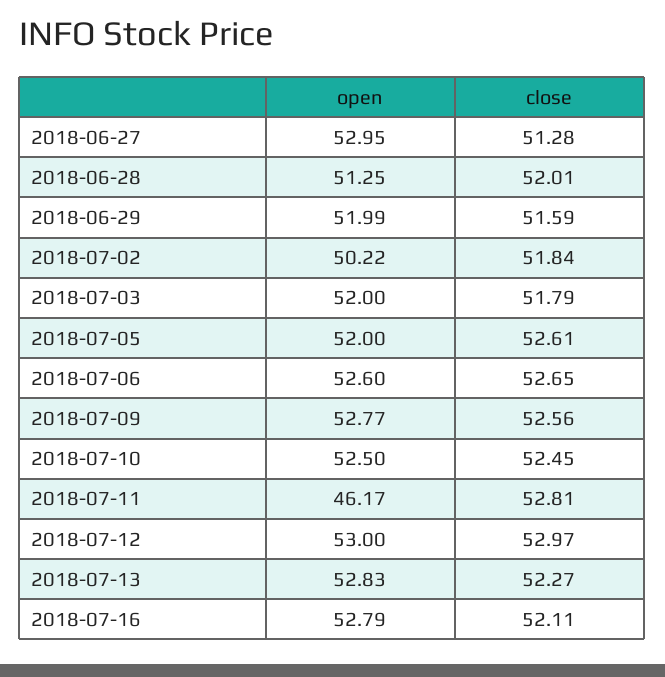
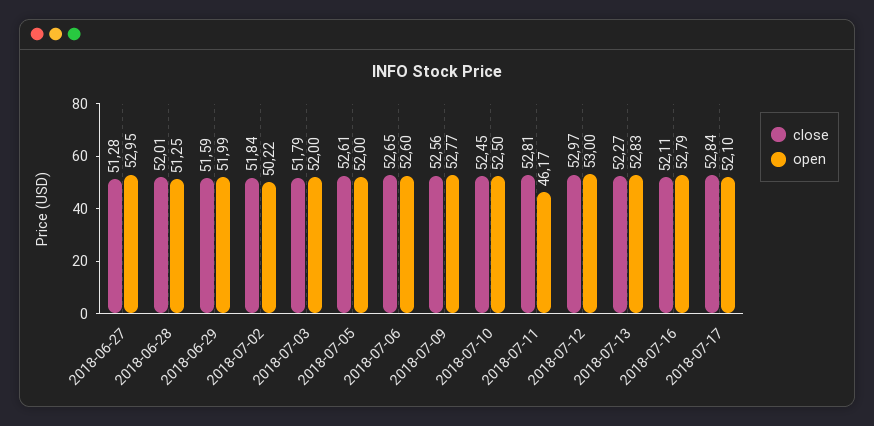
close, 2018-07-17: none -> 52.84
open, 2018-07-17: none -> 52.1

